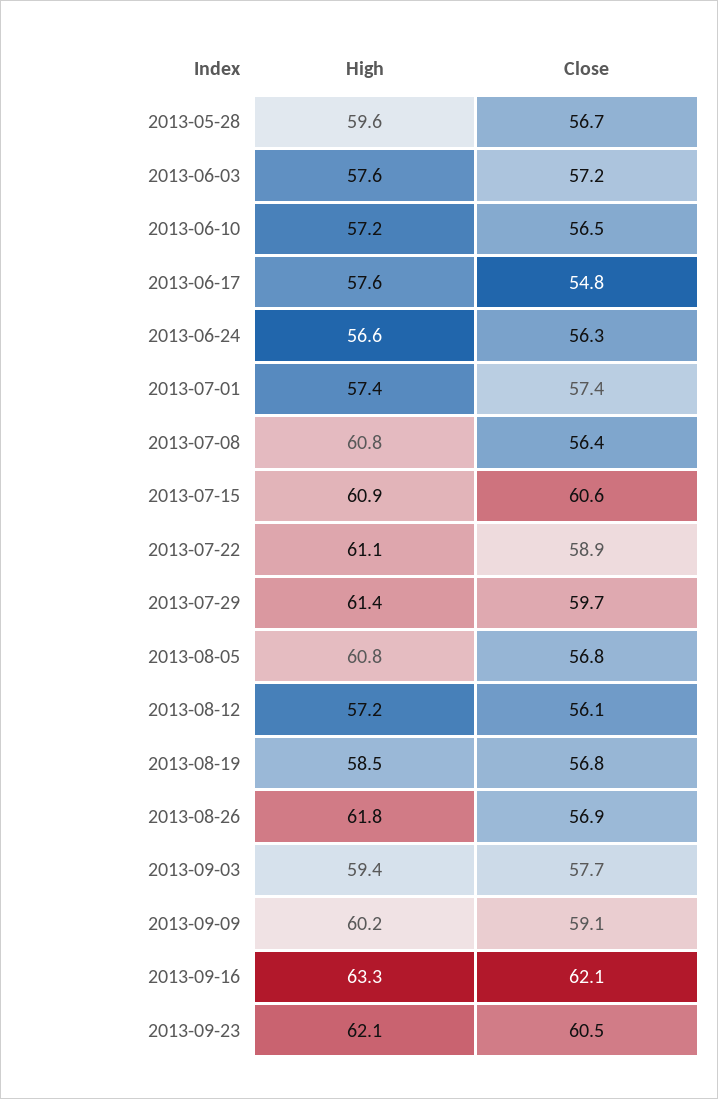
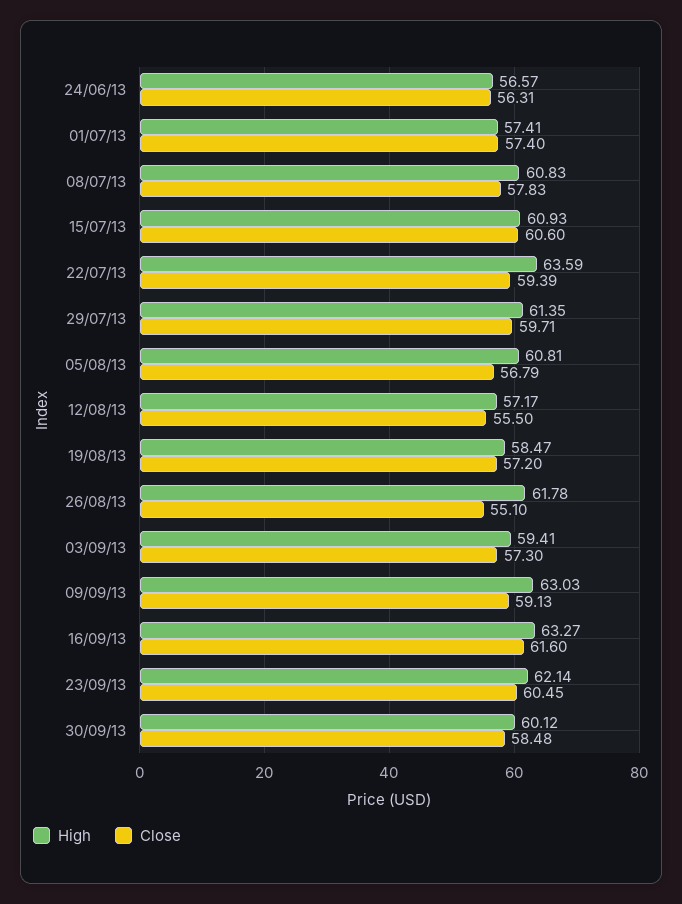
High, 2013-05-28: 59.6 -> none
Close, 2013-05-28: 56.7 -> none
High, 2013-06-03: 57.6 -> none
Close, 2013-06-03: 57.2 -> none
High, 2013-06-10: 57.2 -> none
Close, 2013-06-10: 56.5 -> none
High, 2013-06-17: 57.6 -> none
Close, 2013-06-17: 54.8 -> none
Close, 2013-07-08: 56.4 -> 57.83
High, 2013-07-22: 61.1 -> 63.59
Close, 2013-07-22: 58.9 -> 59.39
Close, 2013-08-12: 56.1 -> 55.5
Close, 2013-08-19: 56.8 -> 57.2
Close, 2013-08-26: 56.9 -> 55.1
Close, 2013-09-03: 57.7 -> 57.3
High, 2013-09-09: 60.2 -> 63.03
Close, 2013-09-16: 62.1 -> 61.6
High, 30/09/13: none -> 60.12
Close, 30/09/13: none -> 58.48

